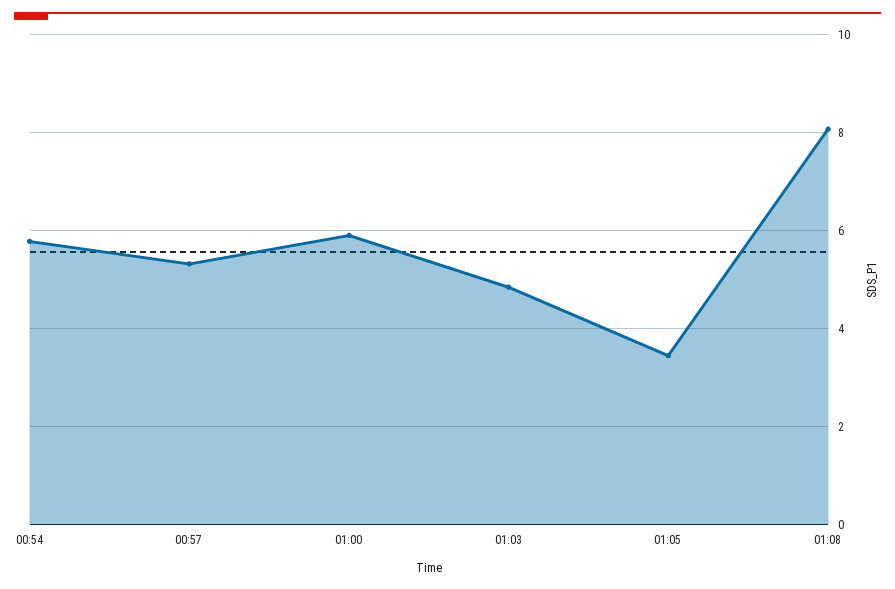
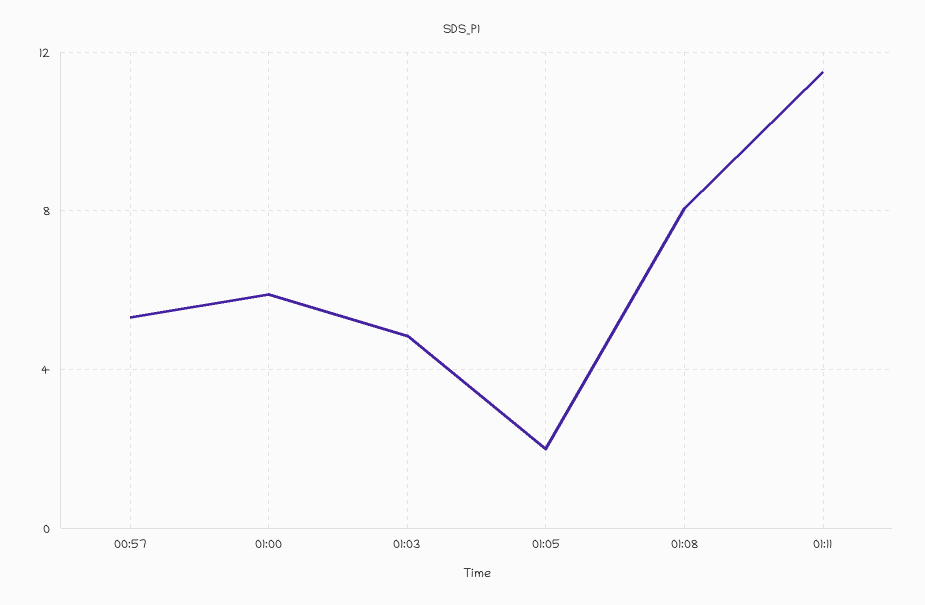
00:54: 5.8 -> none
01:05: 3.4 -> 2
01:11: none -> 11.5

